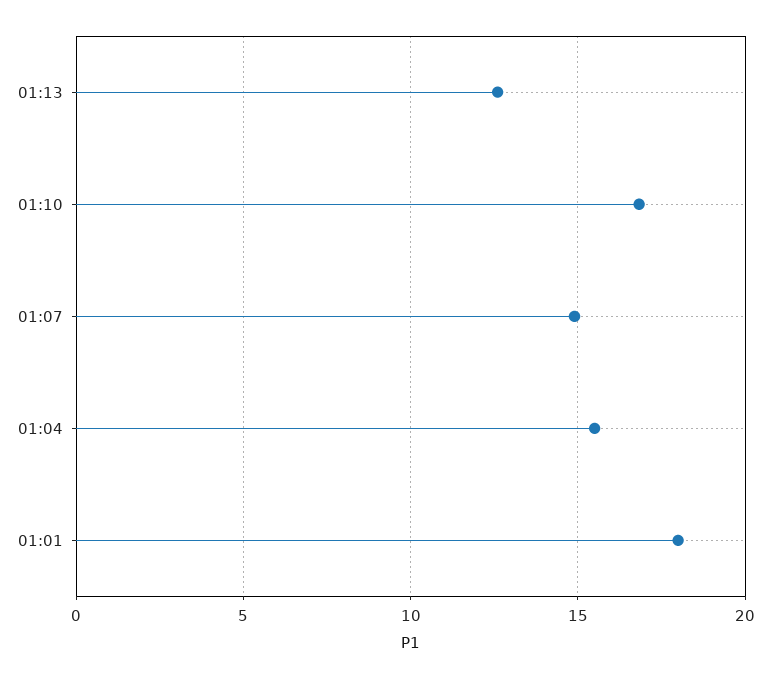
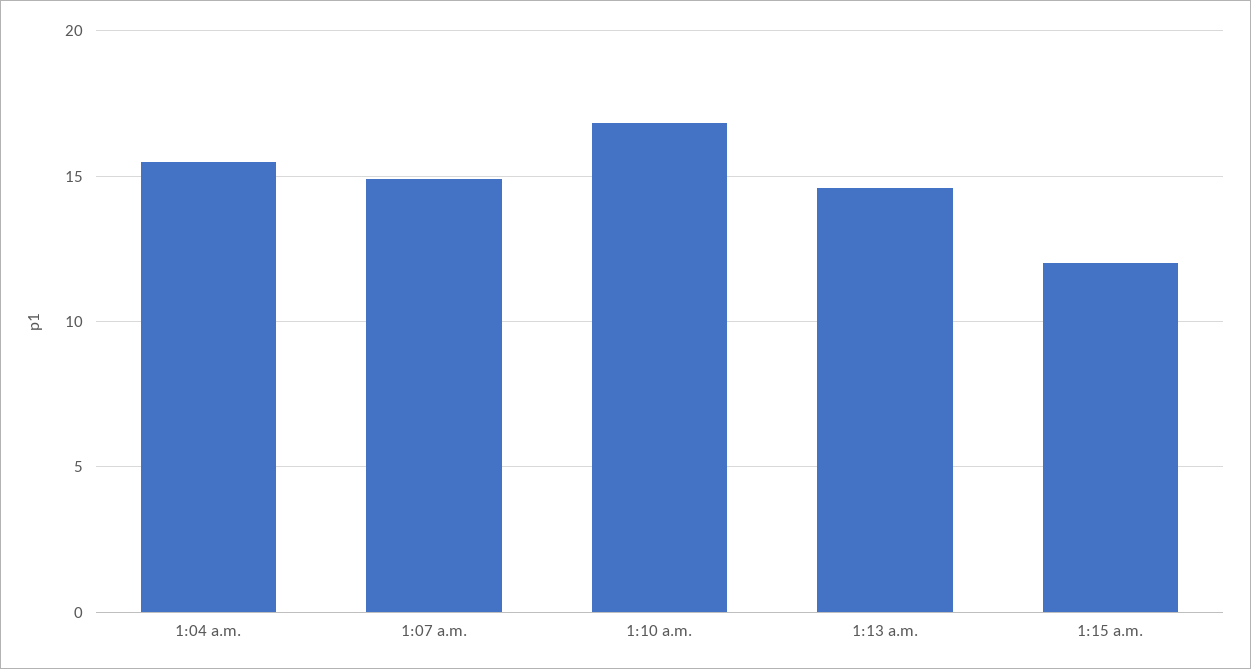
01:13: 12.5 -> 14.5
01:01: 18 -> none
1:15 a.m.: none -> 12

